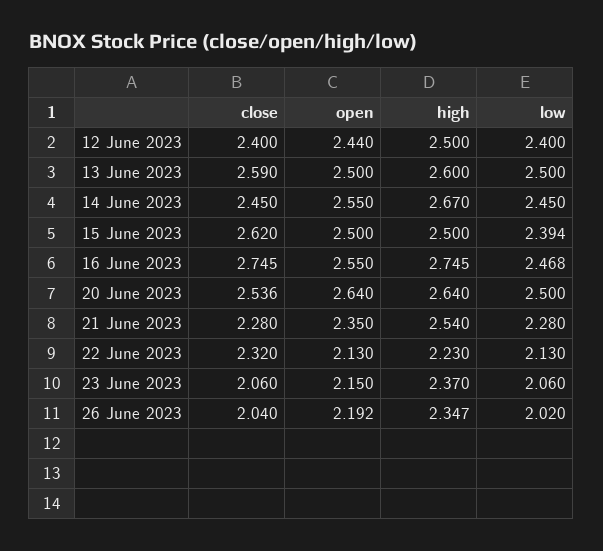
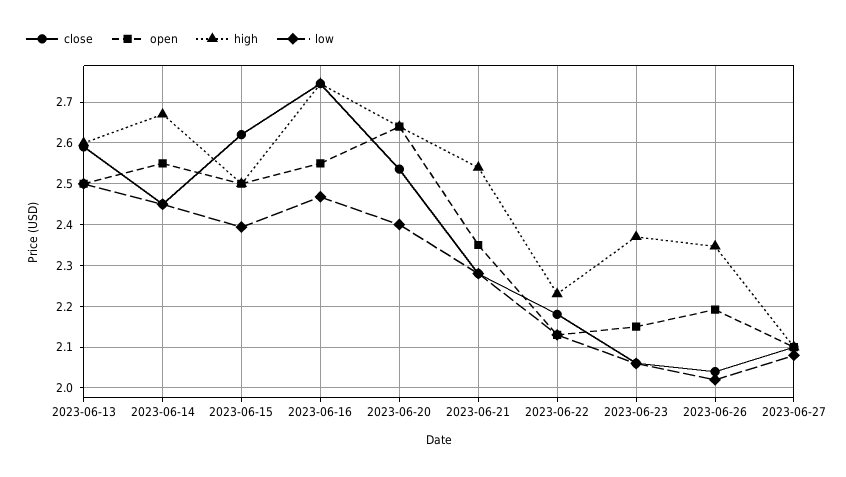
close, 12 June 2023: 2.4 -> none
open, 12 June 2023: 2.44 -> none
high, 12 June 2023: 2.5 -> none
low, 12 June 2023: 2.4 -> none
low, 20 June 2023: 2.5 -> 2.4
close, 22 June 2023: 2.32 -> 2.18
close, 2023-06-27: none -> 2.1
open, 2023-06-27: none -> 2.1
high, 2023-06-27: none -> 2.1
low, 2023-06-27: none -> 2.08

